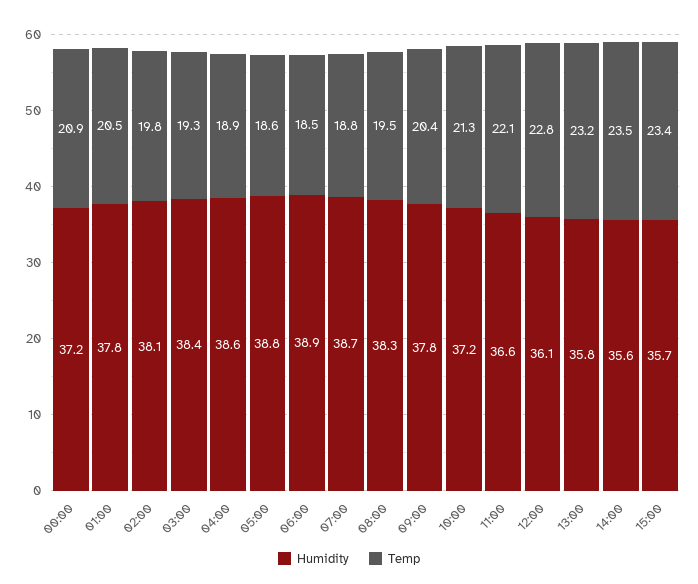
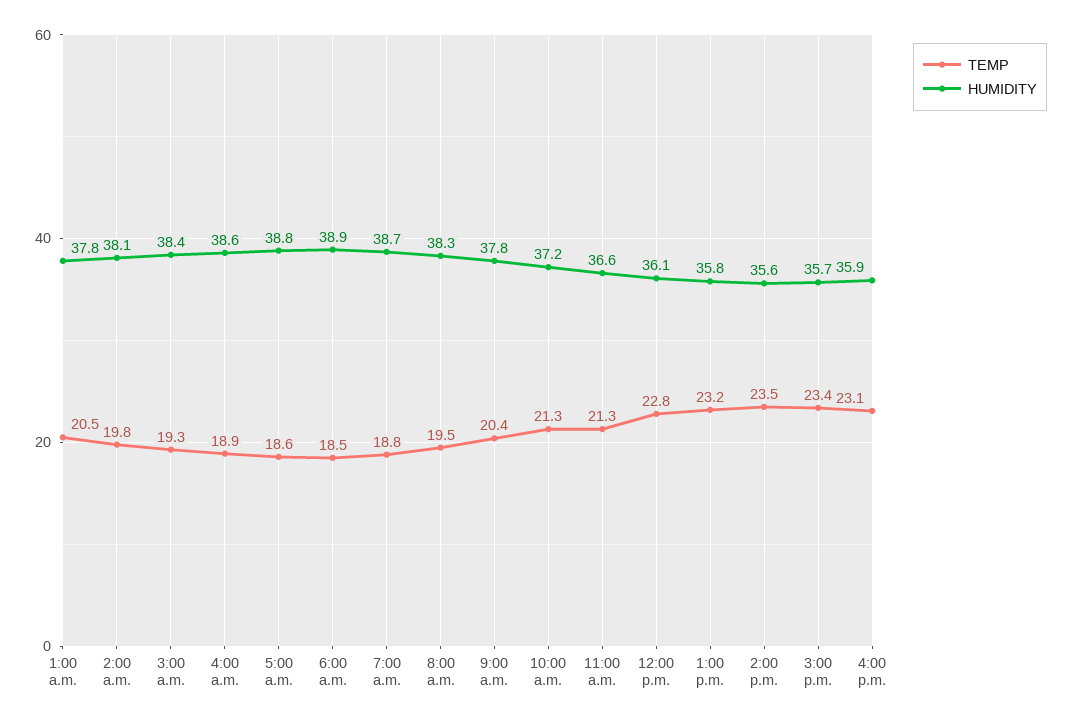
Humidity, 00:00: 37.2 -> none
Temp, 00:00: 20.9 -> none
Temp, 11:00: 22.1 -> 21.3
Temp, 4:00 p.m.: none -> 23.1
Humidity, 4:00 p.m.: none -> 35.9

